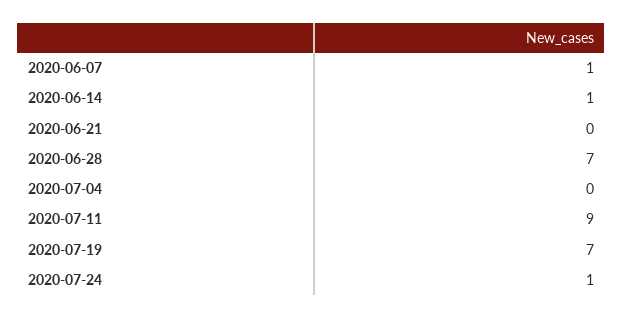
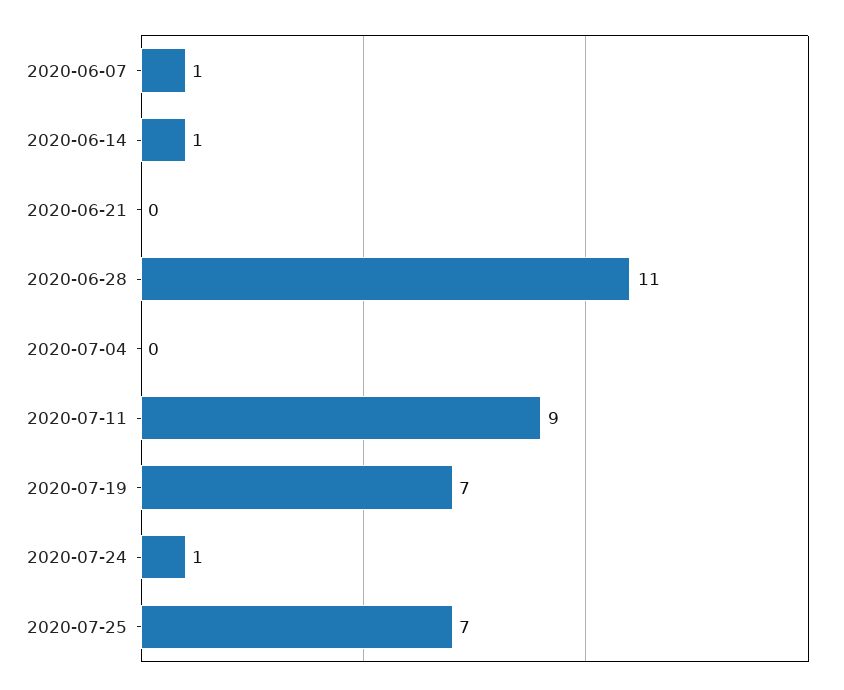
2020-06-28: 7 -> 11
2020-07-25: none -> 7

